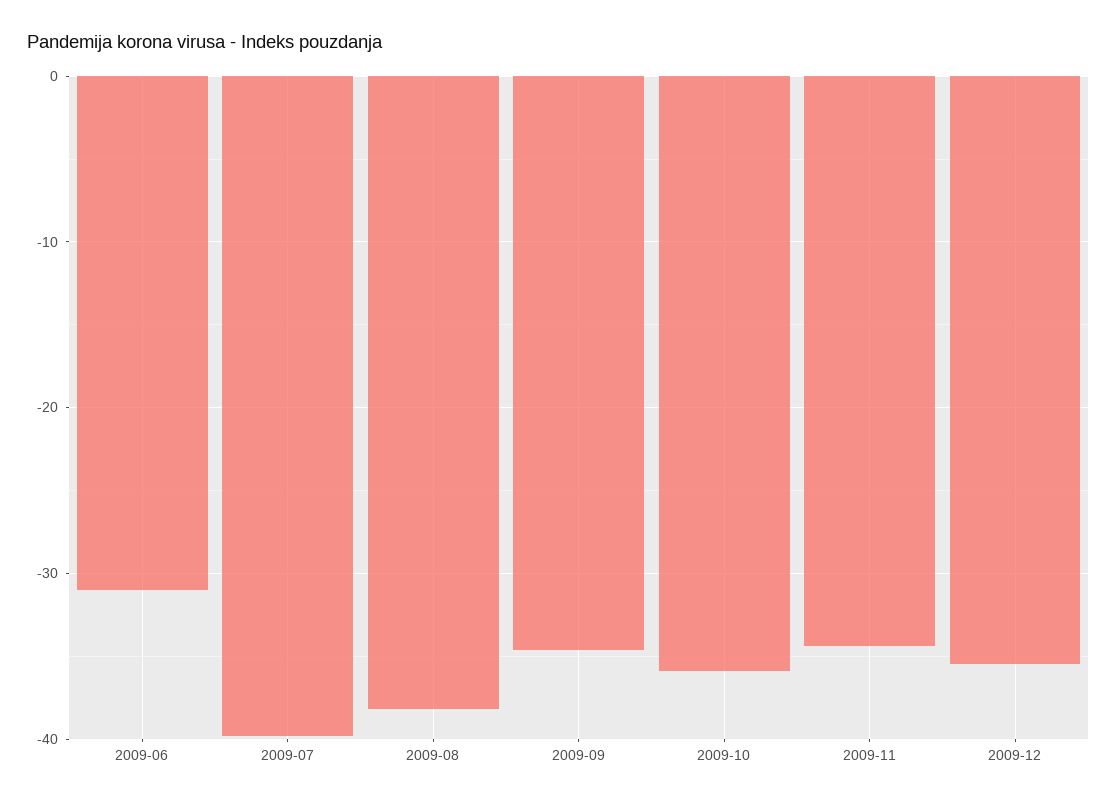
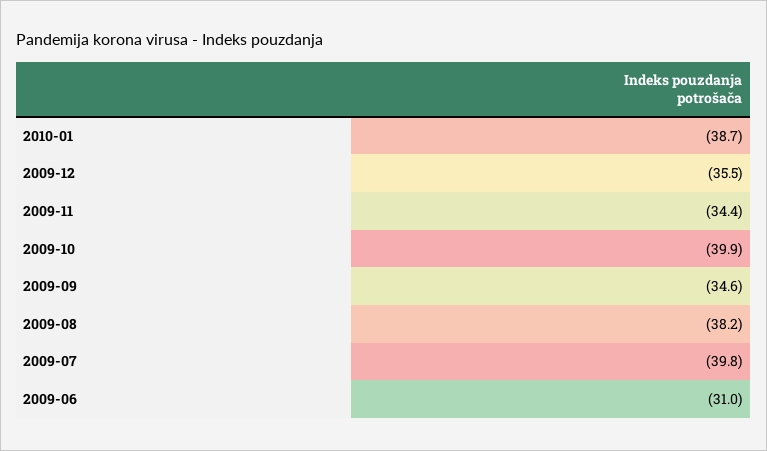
2009-10: -36 -> -39.9
2010-01: none -> -38.7

